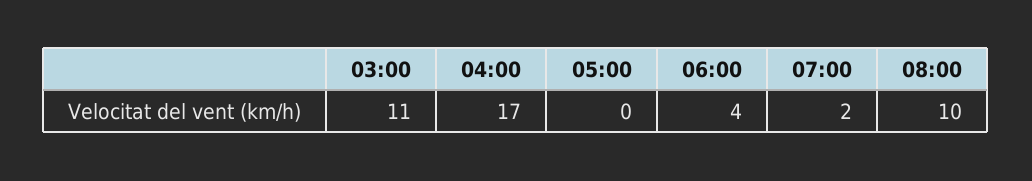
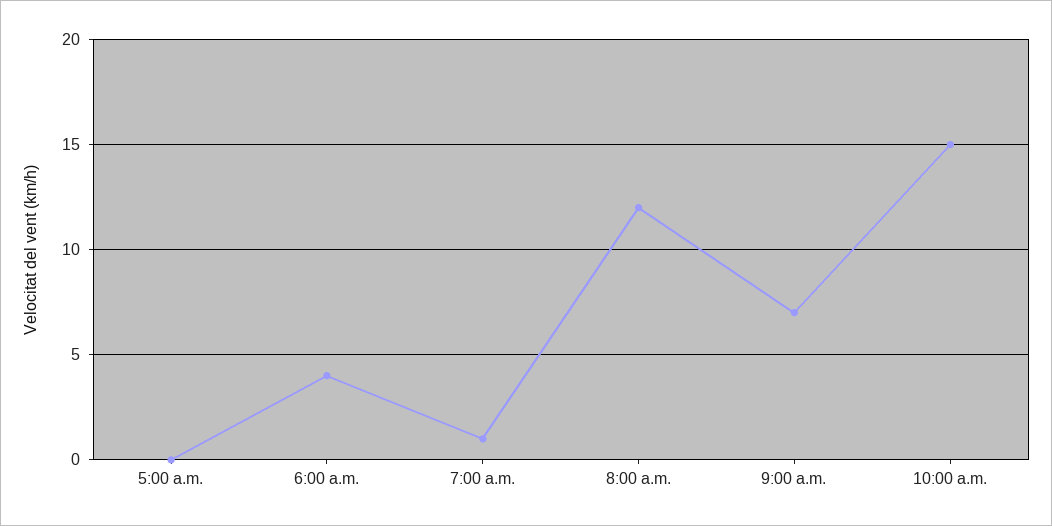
03:00: 11 -> none
04:00: 17 -> none
07:00: 2 -> 1
08:00: 10 -> 12
9:00 a.m.: none -> 7
10:00 a.m.: none -> 15

